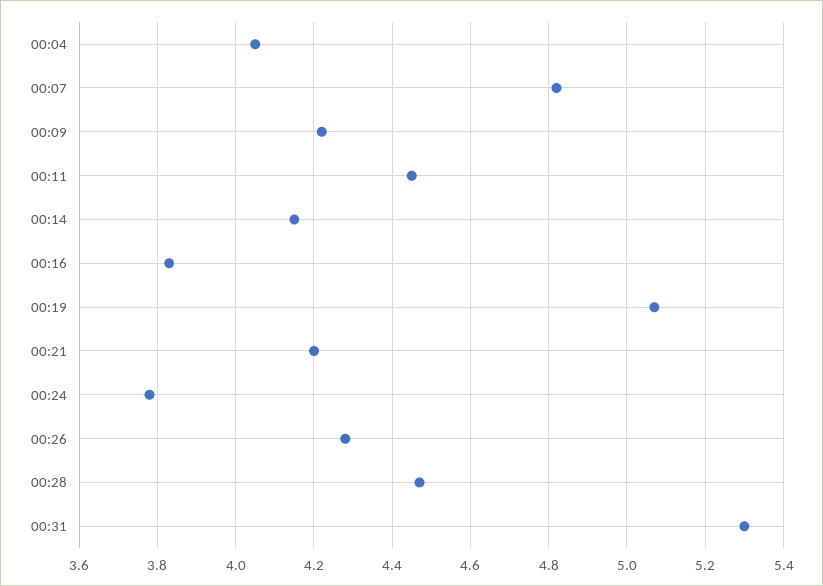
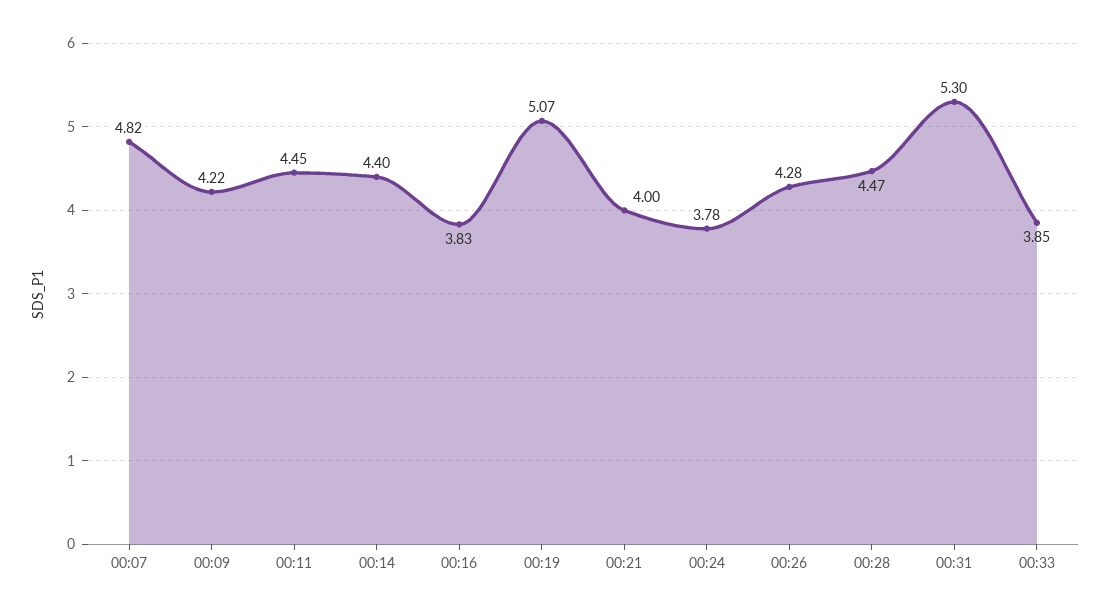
00:04: 4.05 -> none
00:14: 4.15 -> 4.4
00:21: 4.2 -> 4
00:33: none -> 3.85

